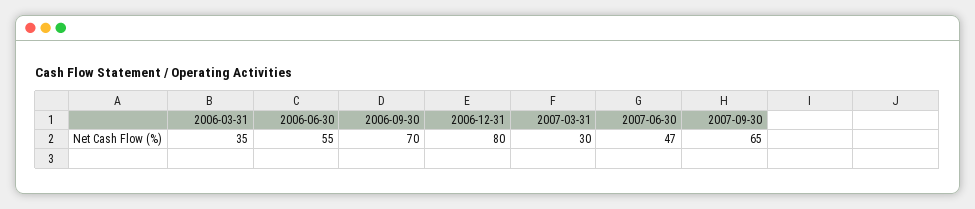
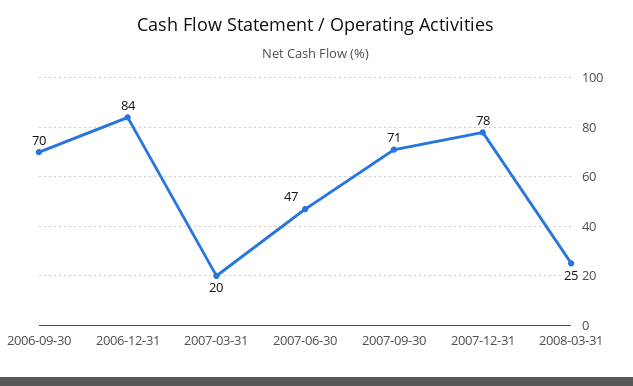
2006-03-31: 35 -> none
2006-06-30: 55 -> none
2006-12-31: 80 -> 84
2007-03-31: 30 -> 20
2007-09-30: 65 -> 71
2007-12-31: none -> 78
2008-03-31: none -> 25

